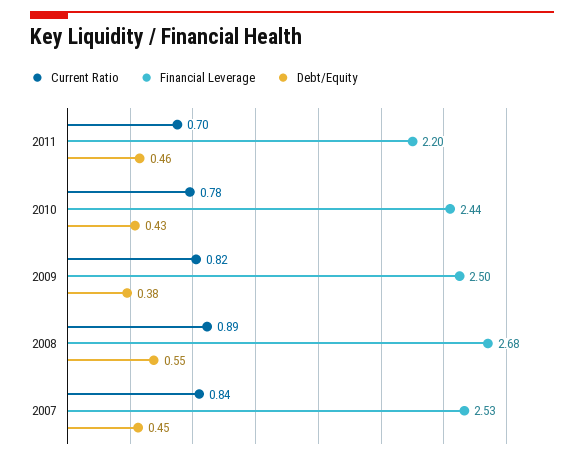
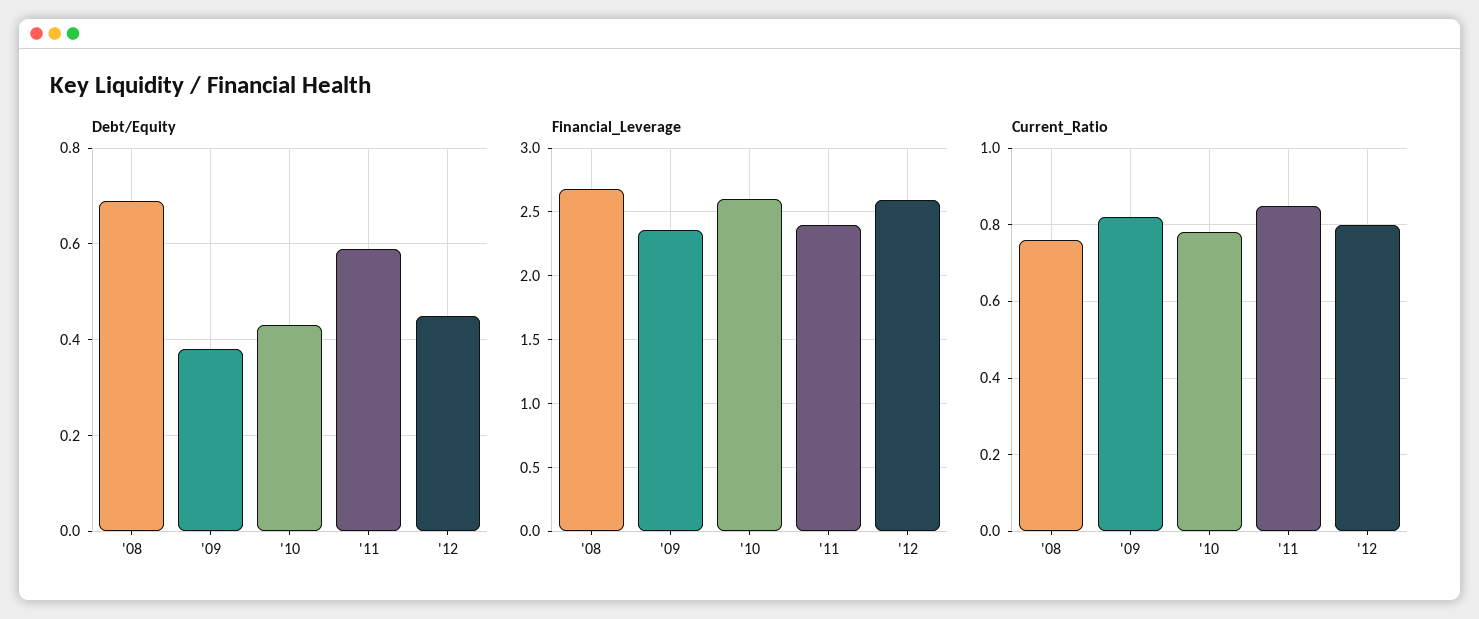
Current Ratio, 2011: 0.7 -> 0.85
Financial Leverage, 2011: 2.2 -> 2.4
Debt/Equity, 2011: 0.46 -> 0.6
Financial Leverage, 2010: 2.44 -> 2.6
Financial Leverage, 2009: 2.5 -> 2.35
Current Ratio, 2008: 0.89 -> 0.75
Debt/Equity, 2008: 0.55 -> 0.7
Current Ratio, 2007: 0.84 -> none
Financial Leverage, 2007: 2.53 -> none
Debt/Equity, 2007: 0.45 -> none
Debt/Equity, '12: none -> 0.45
Financial Leverage, '12: none -> 2.6
Current Ratio, '12: none -> 0.8

